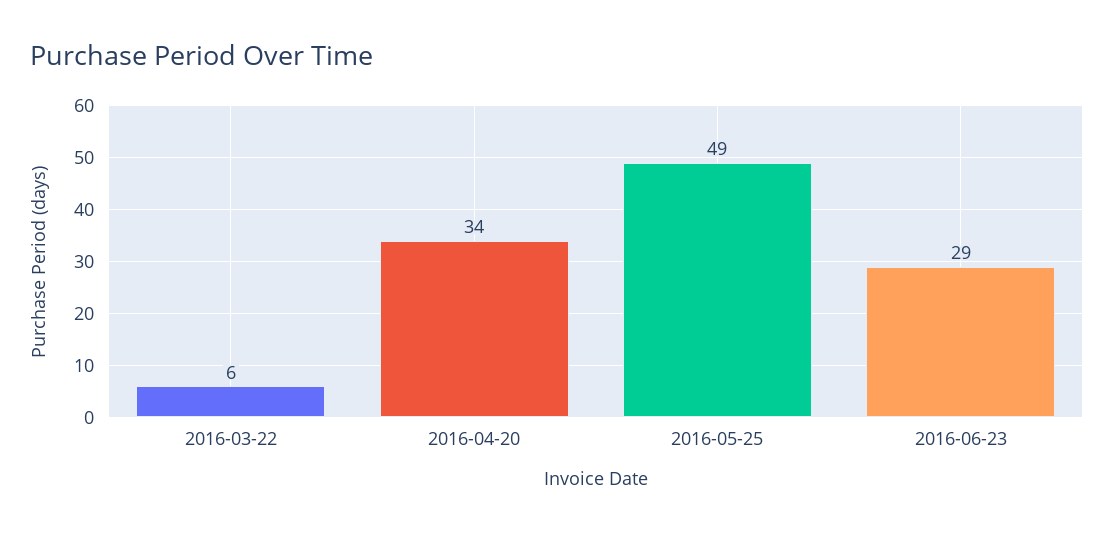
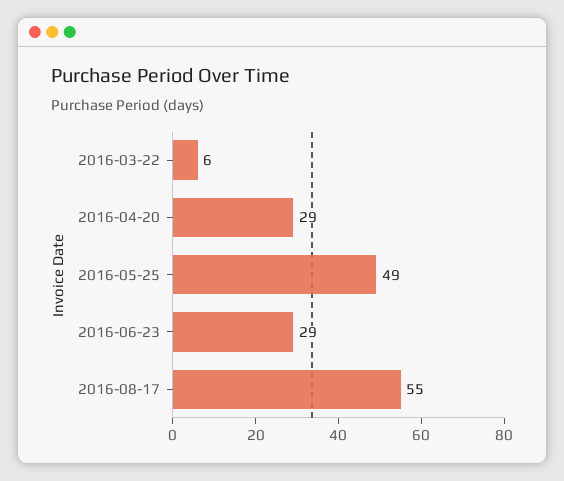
2016-04-20: 34 -> 29
2016-08-17: none -> 55

